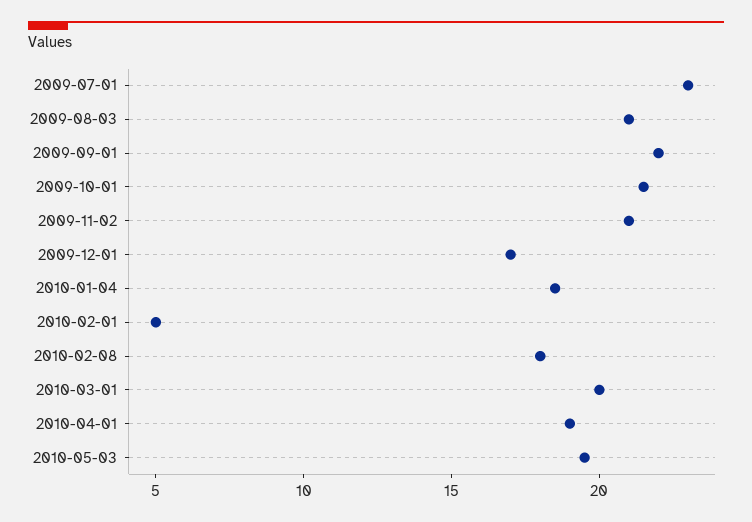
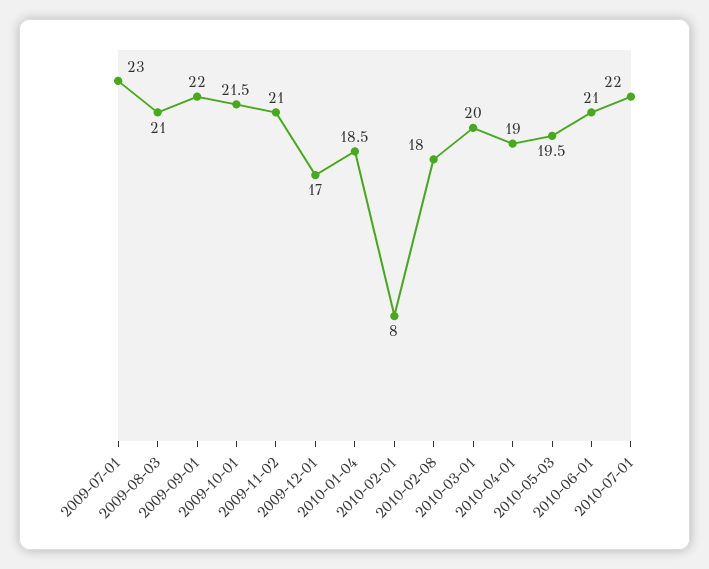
2010-02-01: 5 -> 8
2010-06-01: none -> 21
2010-07-01: none -> 22

